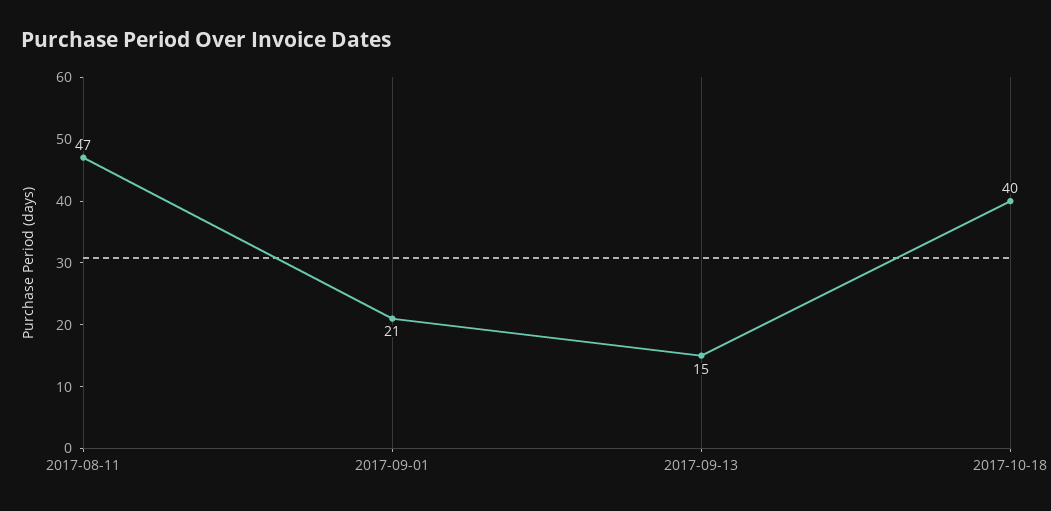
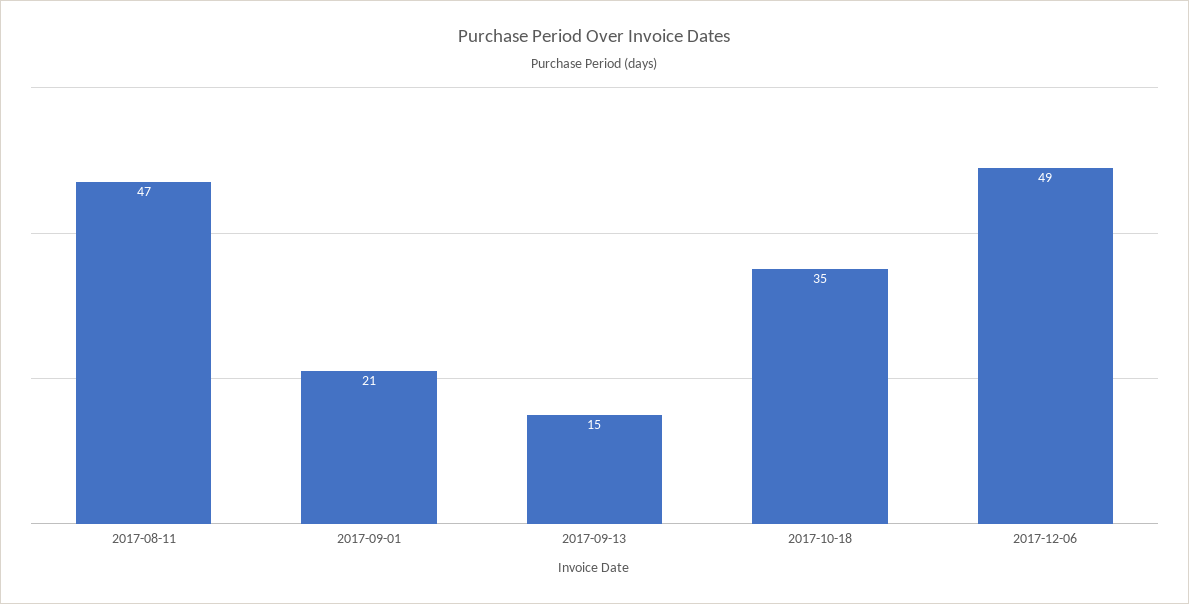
2017-10-18: 40 -> 35
2017-12-06: none -> 49

